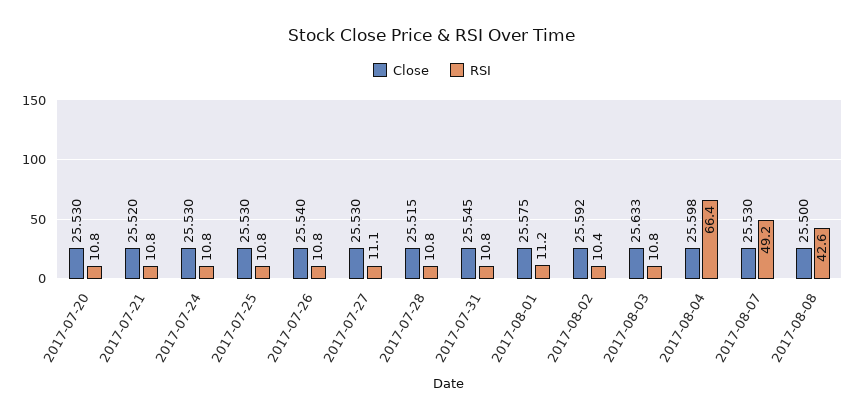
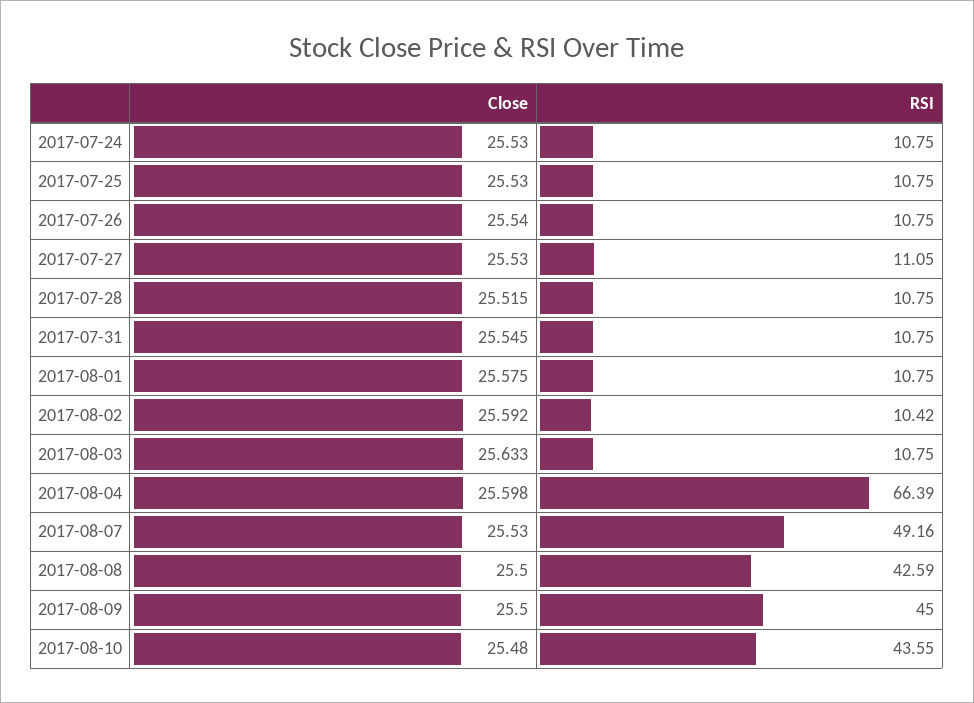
Close, 2017-07-20: 25.53 -> none
RSI, 2017-07-20: 10.8 -> none
Close, 2017-07-21: 25.52 -> none
RSI, 2017-07-21: 10.8 -> none
RSI, 2017-08-01: 11.2 -> 10.75
Close, 2017-08-09: none -> 25.5
RSI, 2017-08-09: none -> 45
Close, 2017-08-10: none -> 25.48
RSI, 2017-08-10: none -> 43.55

